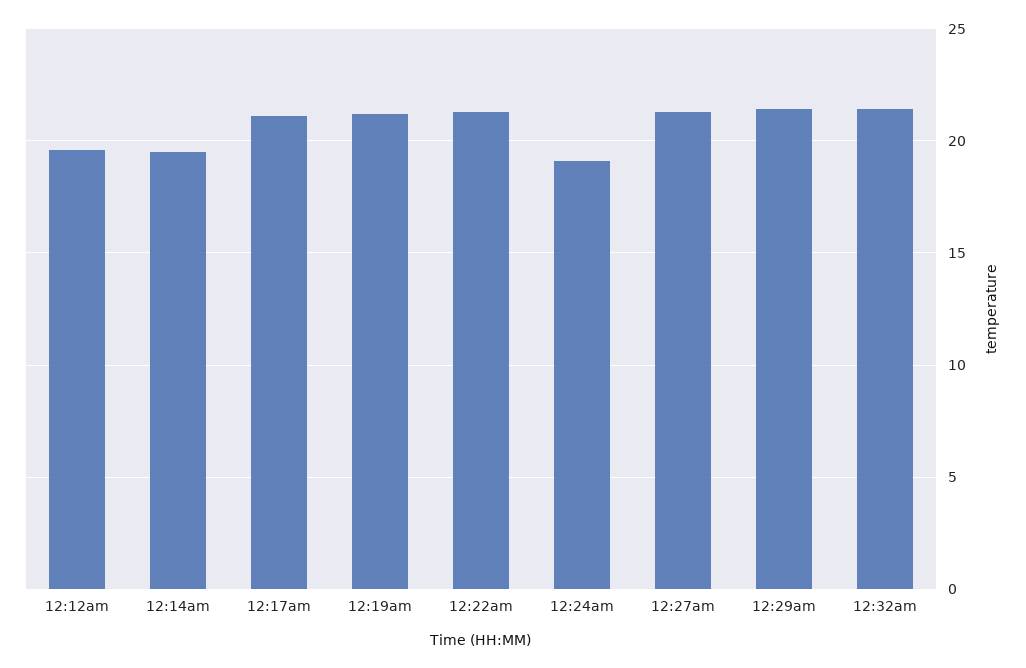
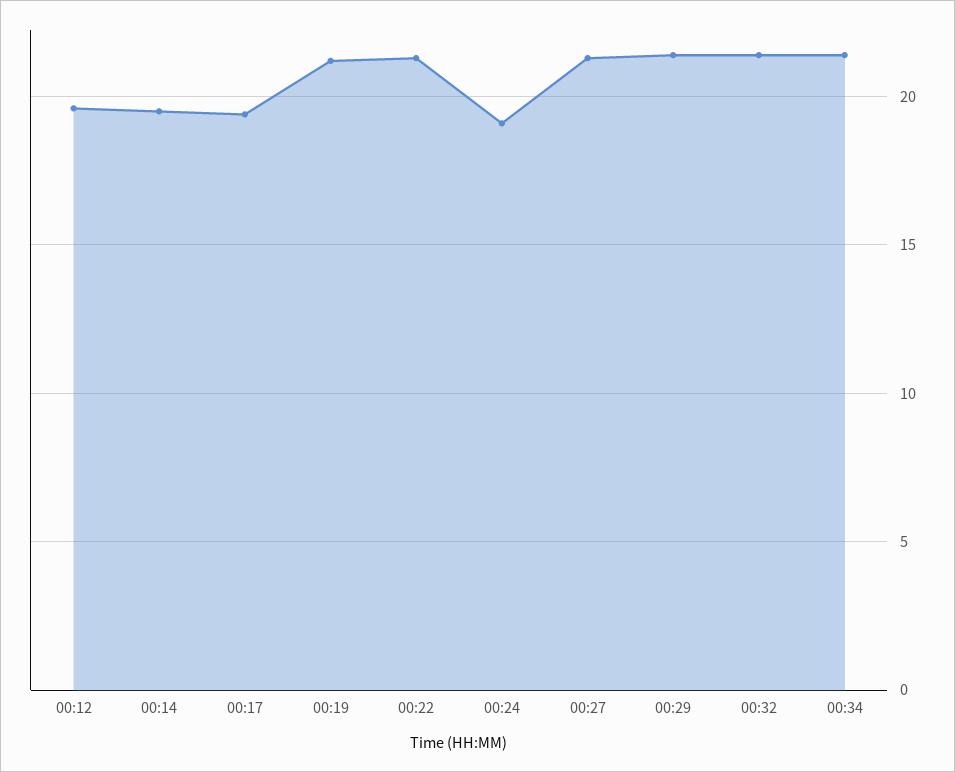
12:17am: 21 -> 19.5
00:34: none -> 21.5

